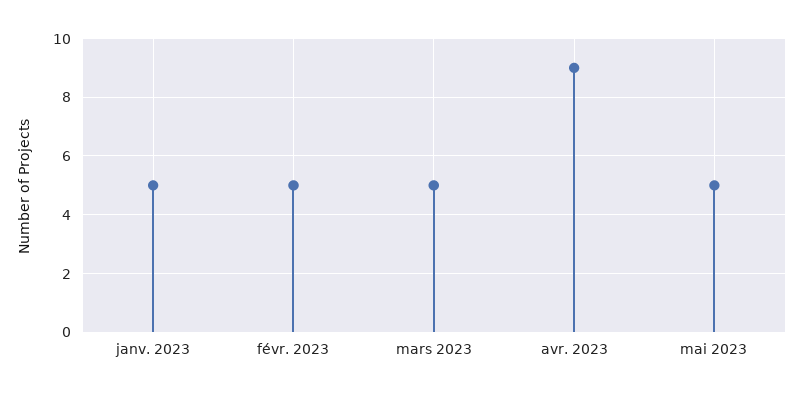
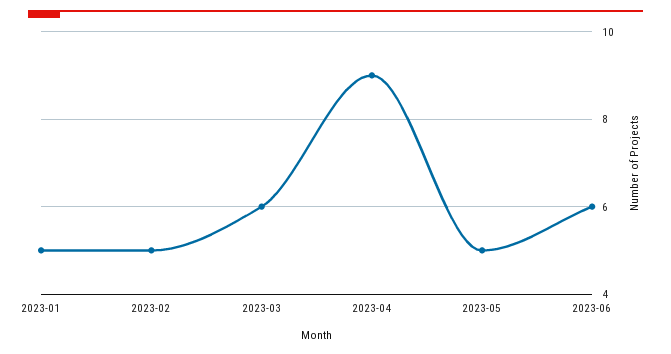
mars 2023: 5 -> 6
2023-06: none -> 6

